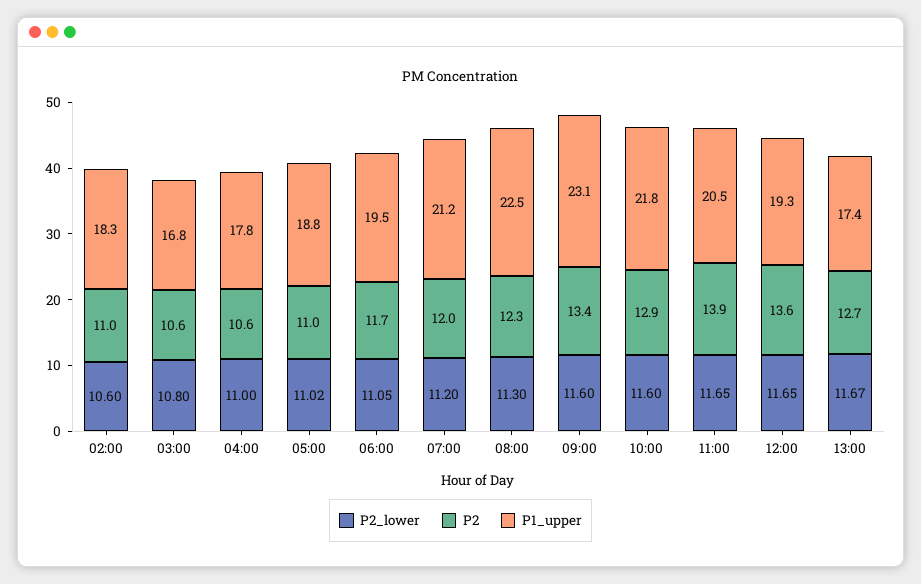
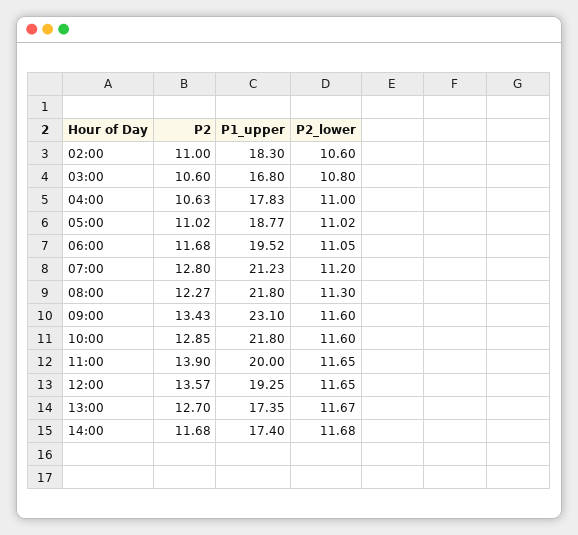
P2, 07:00: 12 -> 12.8
P1_upper, 08:00: 22.5 -> 21.8
P1_upper, 11:00: 20.5 -> 20
P2, 14:00: none -> 11.68
P1_upper, 14:00: none -> 17.4
P2_lower, 14:00: none -> 11.68

